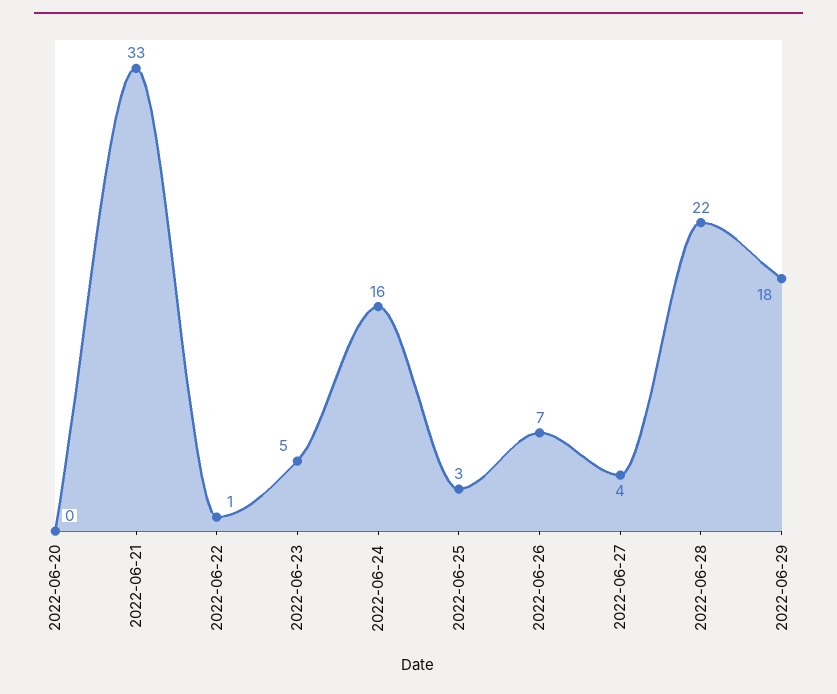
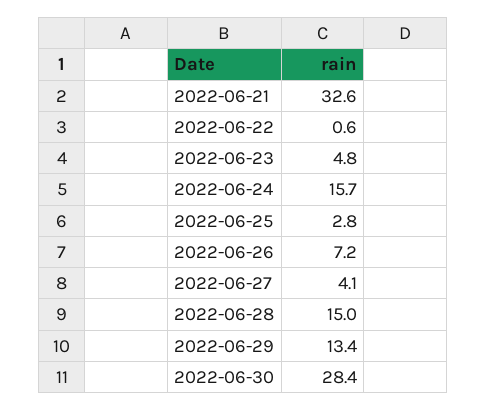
2022-06-20: 0 -> none
2022-06-28: 22 -> 15
2022-06-29: 18 -> 13.4
2022-06-30: none -> 28.4

